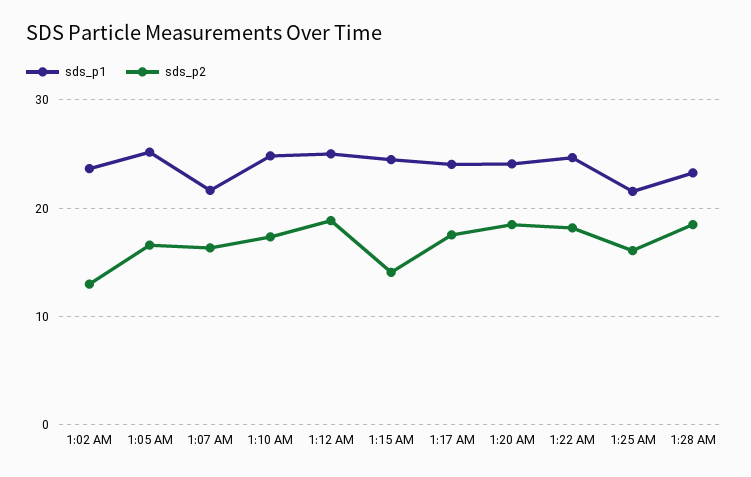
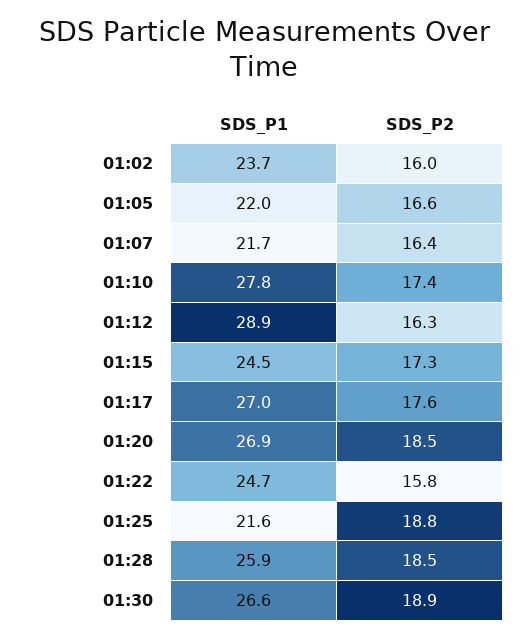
sds_p2, 1:02 AM: 13 -> 16
sds_p1, 1:05 AM: 25 -> 22
sds_p1, 1:10 AM: 25 -> 27.8
sds_p1, 1:12 AM: 25 -> 28.9
sds_p2, 1:12 AM: 19 -> 16.3
sds_p2, 1:15 AM: 14 -> 17.3
sds_p1, 1:17 AM: 24 -> 27
sds_p1, 1:20 AM: 24 -> 26.9
sds_p2, 1:22 AM: 18 -> 15.8
sds_p2, 1:25 AM: 16 -> 18.8
sds_p1, 1:28 AM: 23 -> 25.9
sds_p1, 01:30: none -> 26.6
sds_p2, 01:30: none -> 18.9

